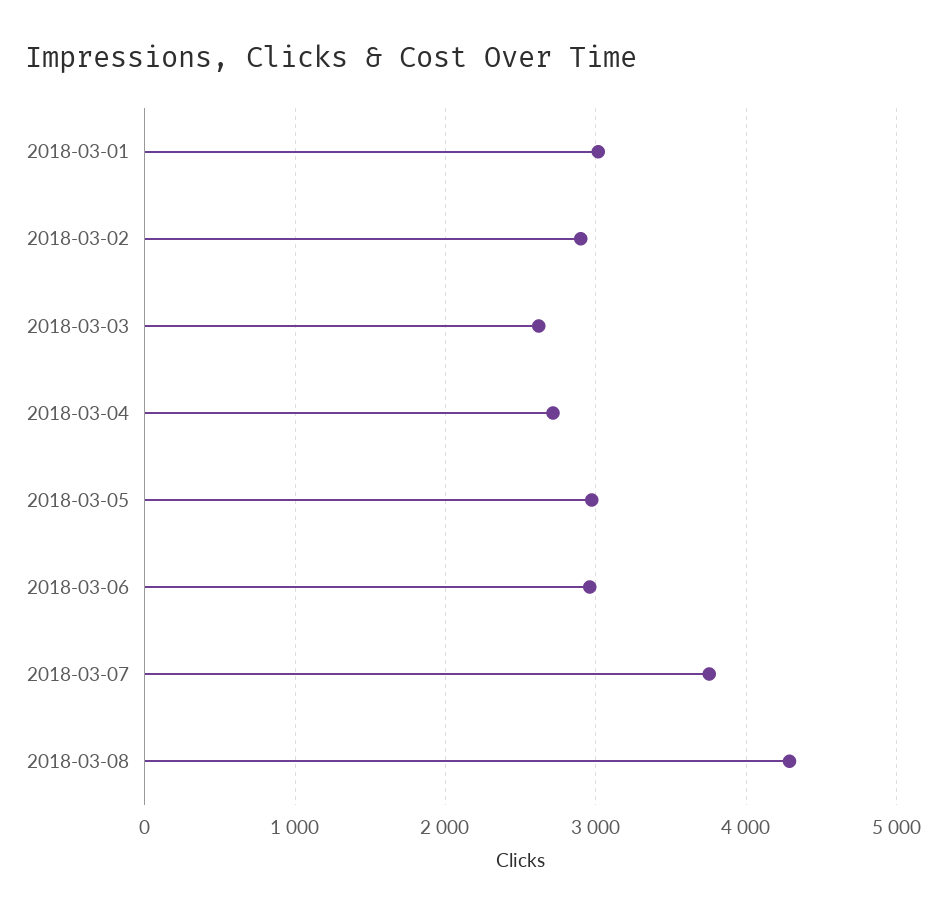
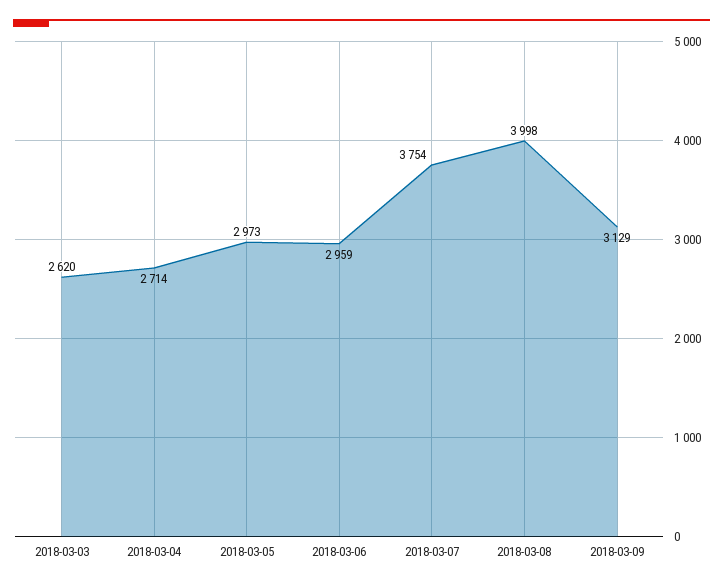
2018-03-01: 3000 -> none
2018-03-02: 2900 -> none
2018-03-08: 4300 -> 3998
2018-03-09: none -> 3129

